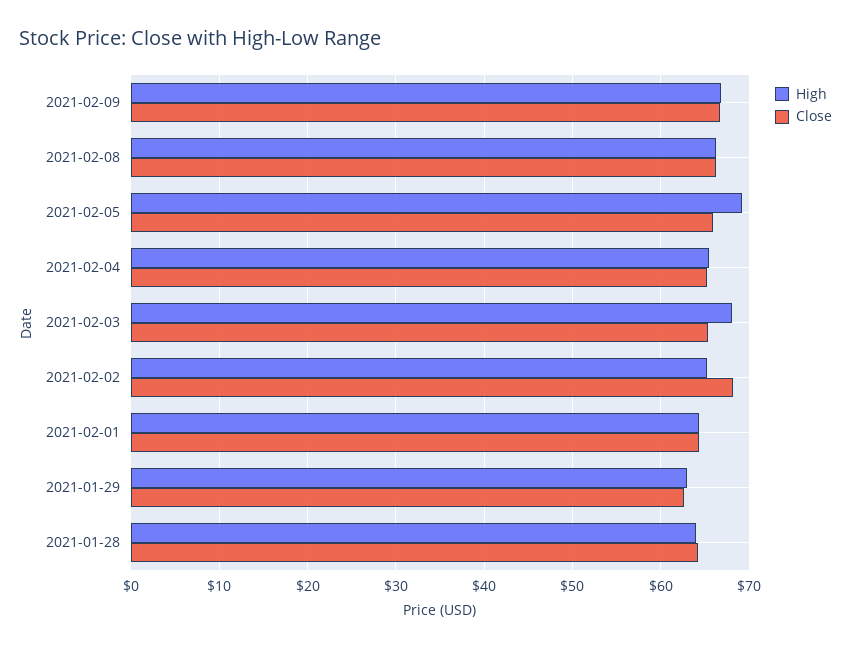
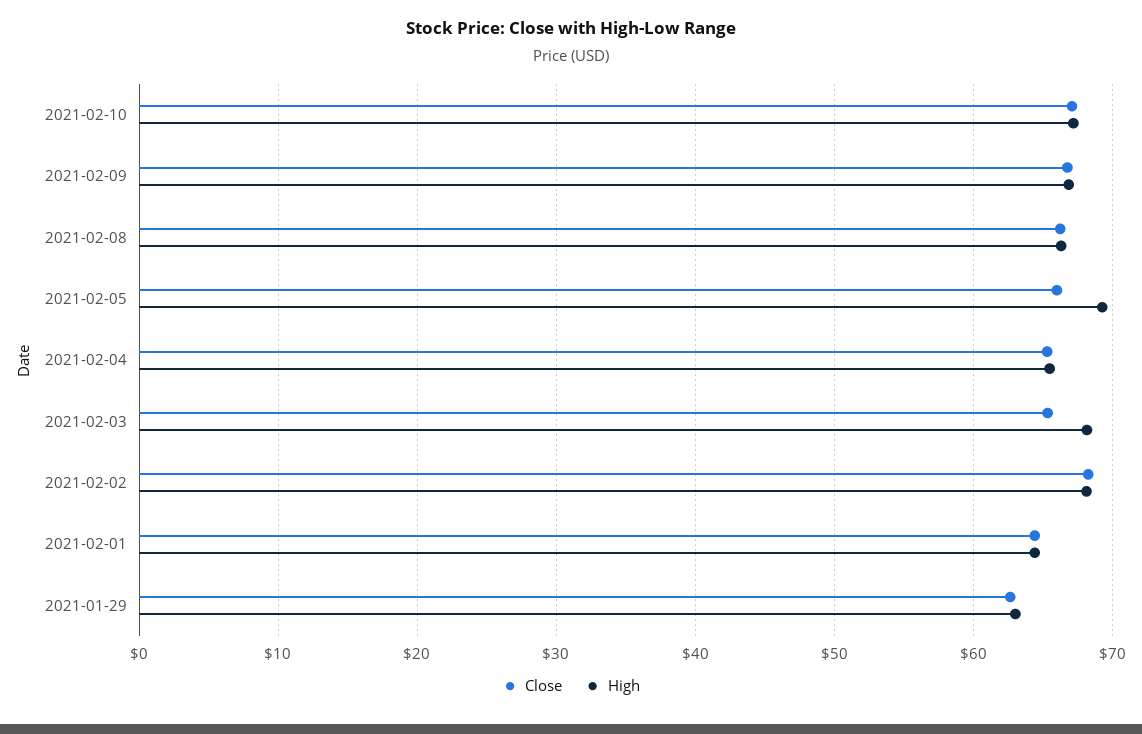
High, 2021-02-02: 65 -> 68
High, 2021-01-28: 64 -> none
Close, 2021-01-28: 64 -> none
Close, 2021-02-10: none -> 67
High, 2021-02-10: none -> 67

